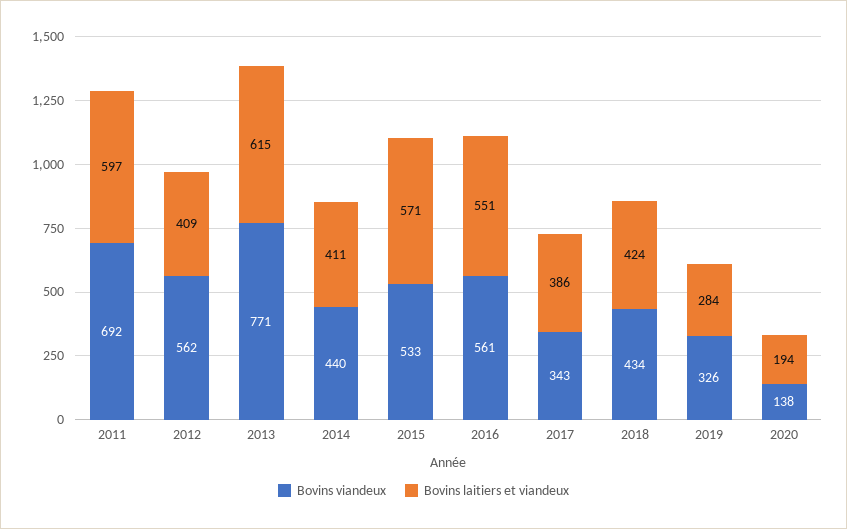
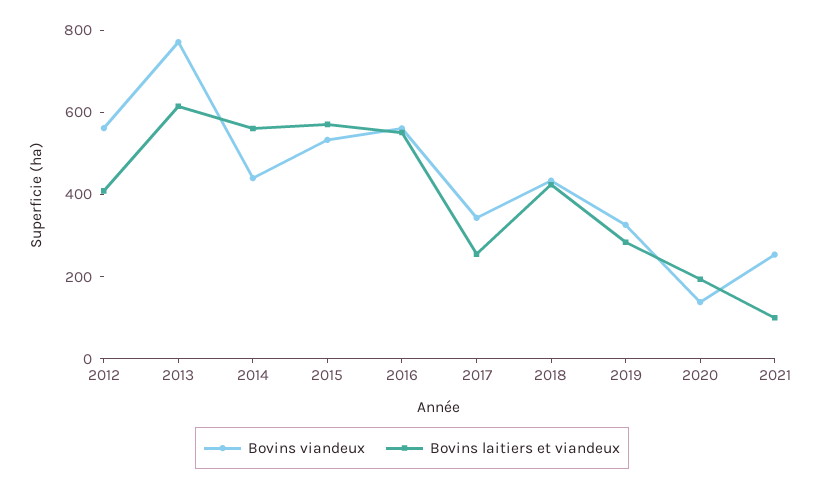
Bovins viandeux, 2011: 692 -> none
Bovins laitiers et viandeux, 2011: 597 -> none
Bovins laitiers et viandeux, 2014: 411 -> 550
Bovins laitiers et viandeux, 2017: 386 -> 250
Bovins viandeux, 2021: none -> 250
Bovins laitiers et viandeux, 2021: none -> 100

